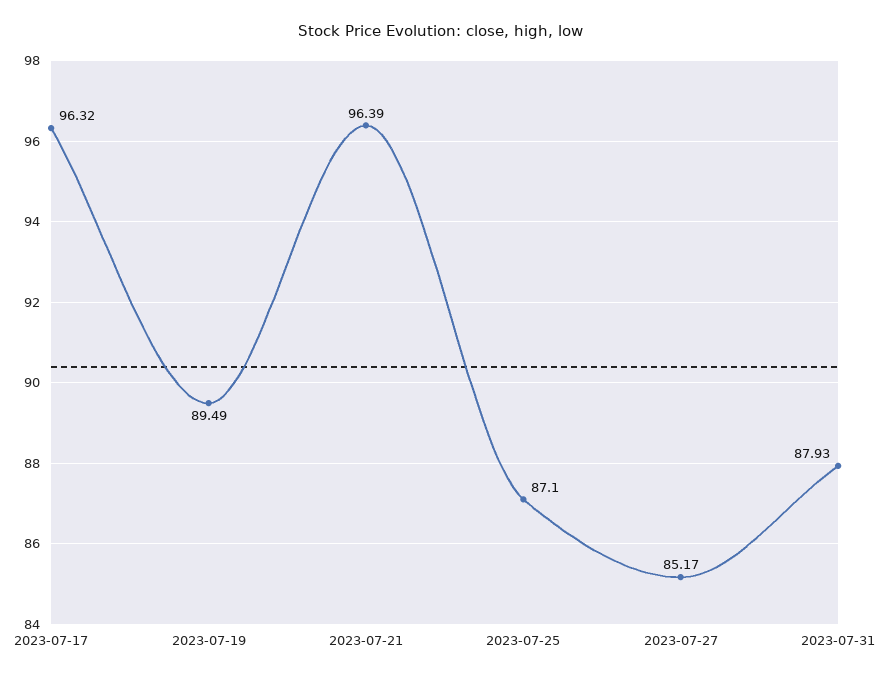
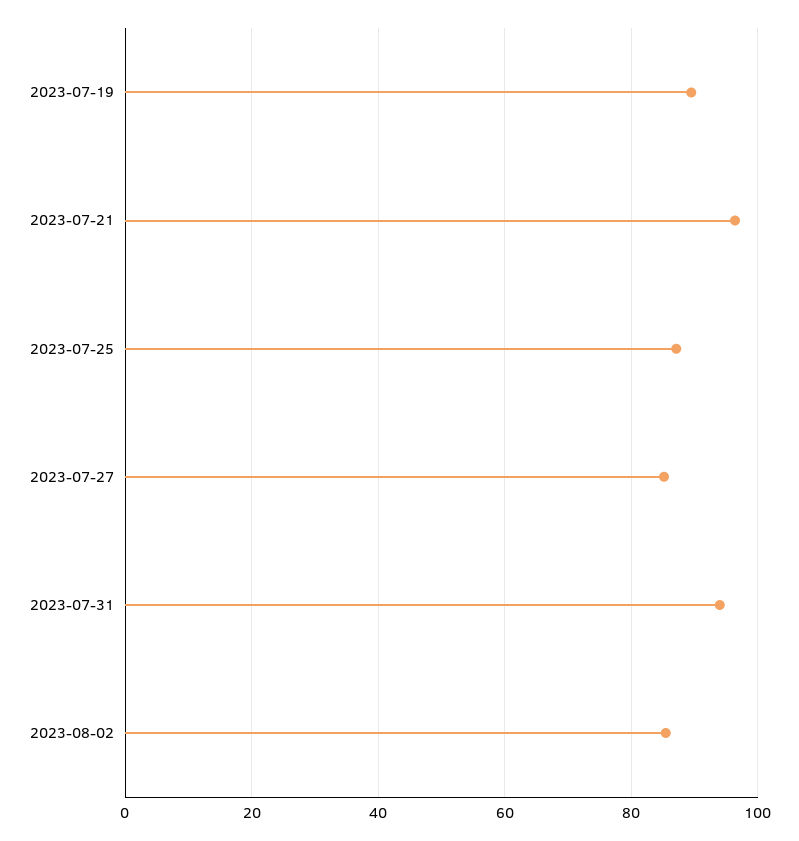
2023-07-17: 96.32 -> none
2023-07-31: 87.93 -> 94
2023-08-02: none -> 86

